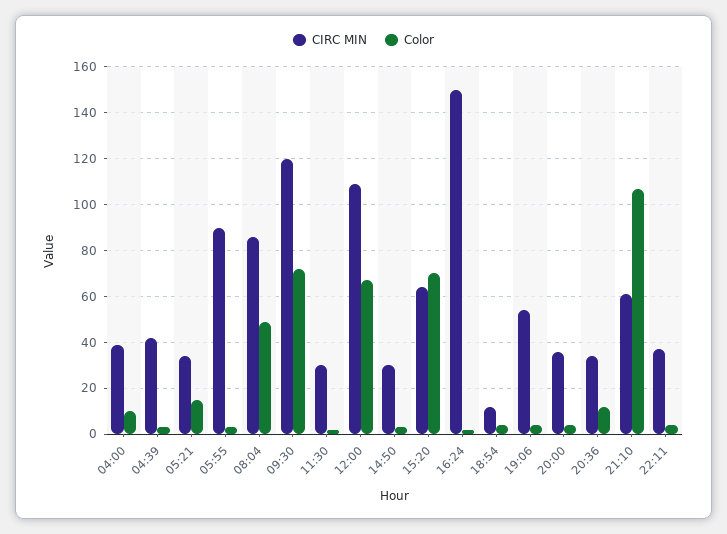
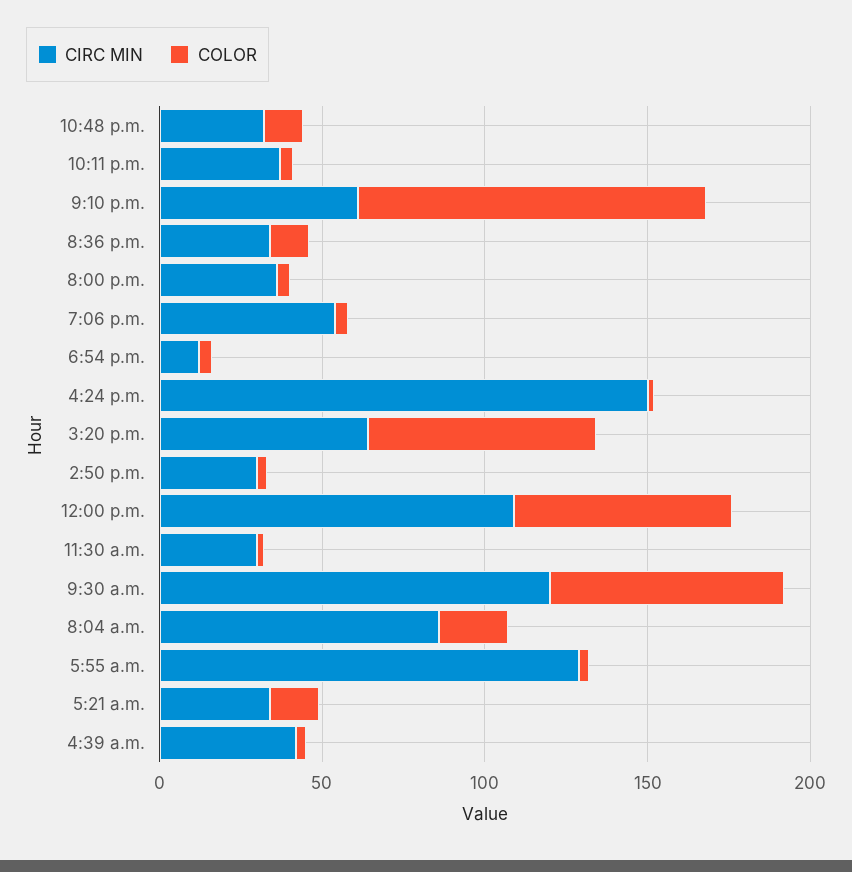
CIRC MIN, 04:00: 40 -> none
Color, 04:00: 10 -> none
CIRC MIN, 05:55: 90 -> 130
Color, 08:04: 50 -> 20
CIRC MIN, 10:48 p.m.: none -> 30
Color, 10:48 p.m.: none -> 10

